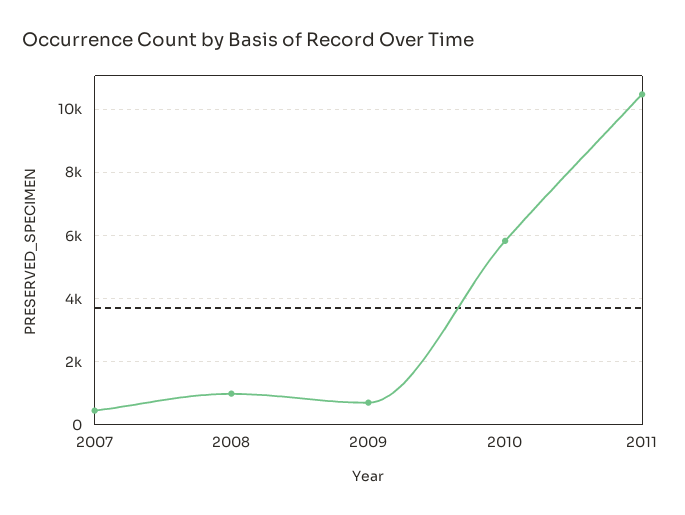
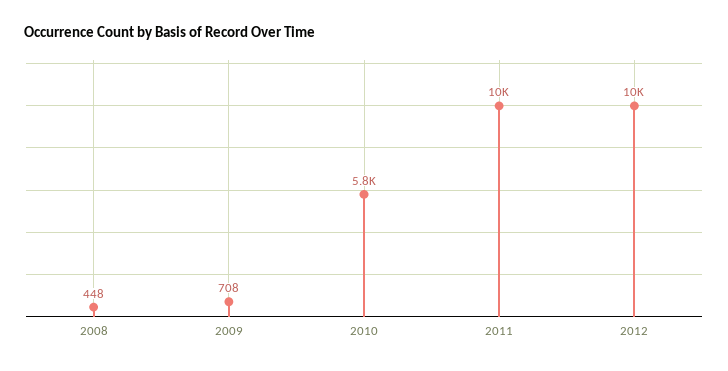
2007: 400 -> none
2008: 1000 -> 448
2012: none -> 10000

